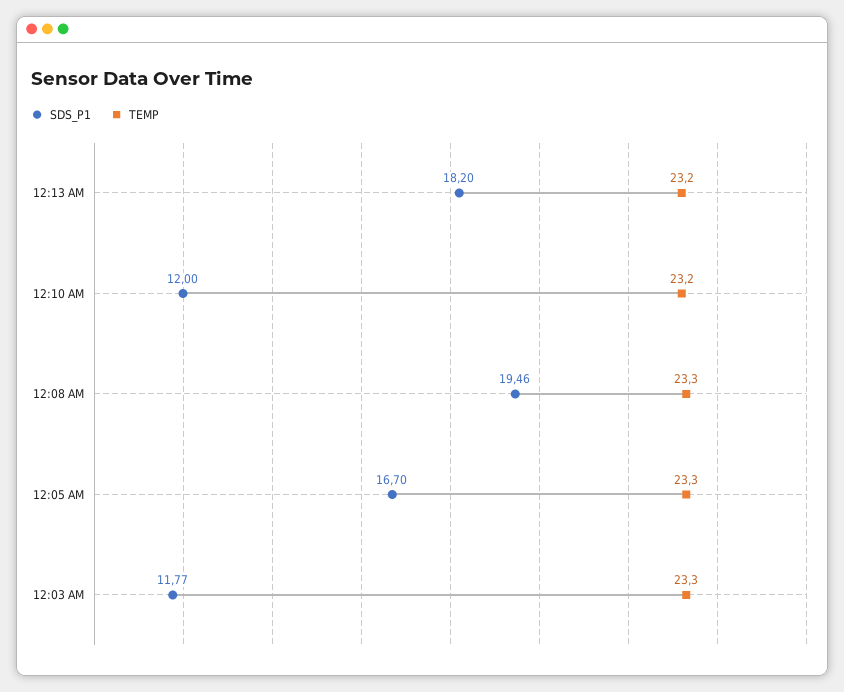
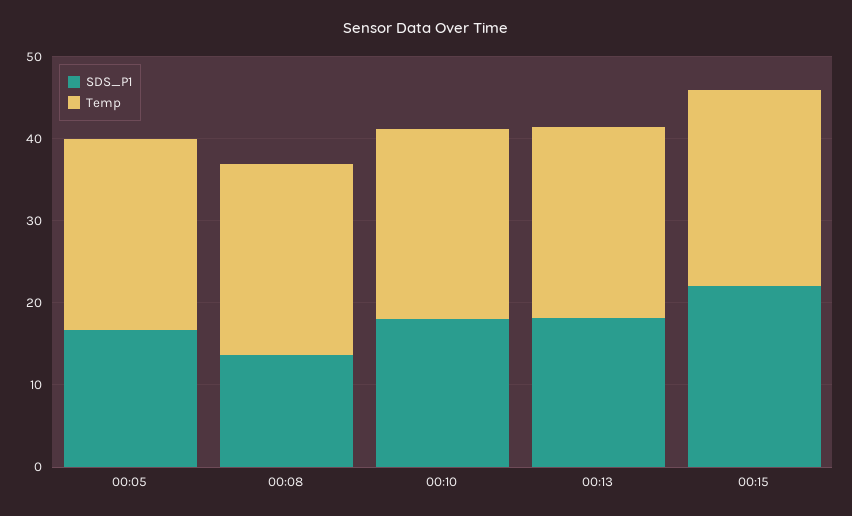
SDS_P1, 12:10 AM: 12 -> 18
SDS_P1, 12:08 AM: 19.46 -> 14
SDS_P1, 12:03 AM: 11.77 -> none
TEMP, 12:03 AM: 23.3 -> none
SDS_P1, 00:15: none -> 22
TEMP, 00:15: none -> 24

